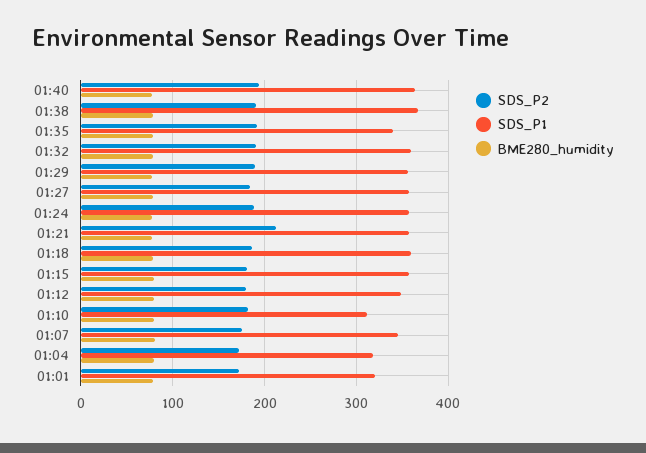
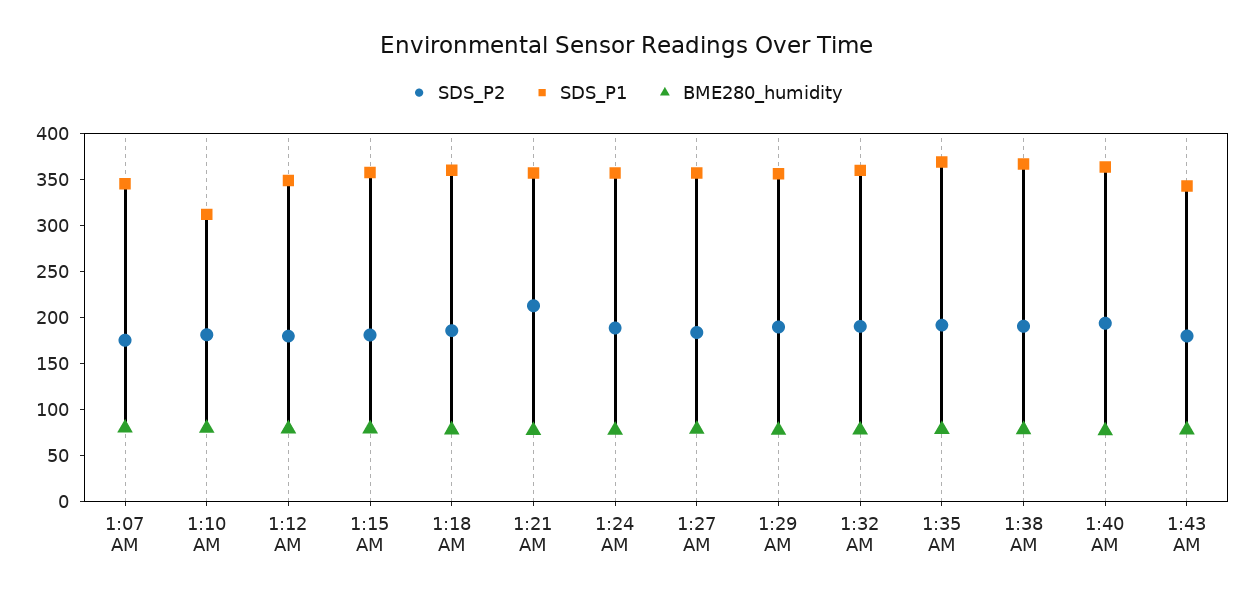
SDS_P1, 01:35: 340 -> 370
SDS_P2, 01:04: 170 -> none
SDS_P1, 01:04: 320 -> none
BME280_humidity, 01:04: 80 -> none
SDS_P2, 01:01: 170 -> none
SDS_P1, 01:01: 320 -> none
BME280_humidity, 01:01: 80 -> none
SDS_P2, 1:43 AM: none -> 180
SDS_P1, 1:43 AM: none -> 340
BME280_humidity, 1:43 AM: none -> 80

